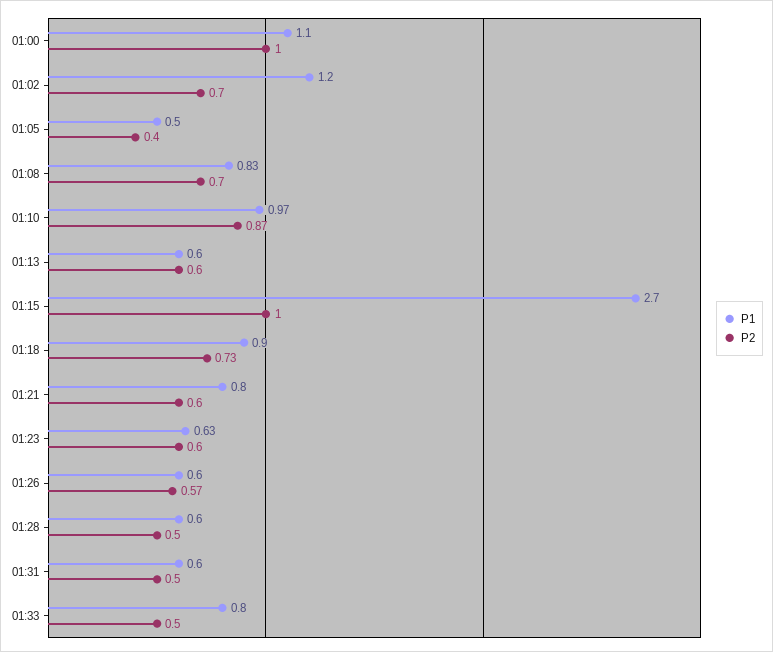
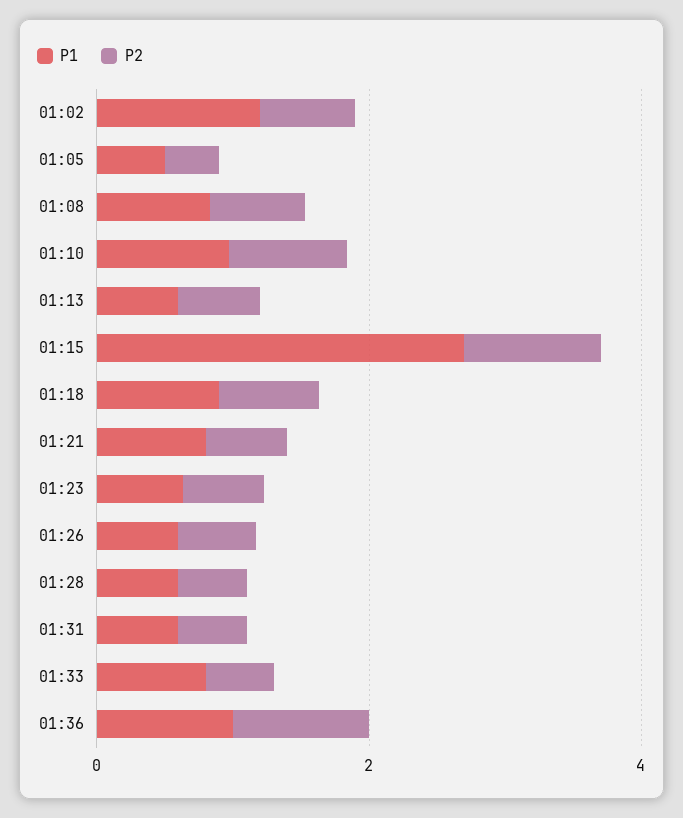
P1, 01:00: 1.1 -> none
P2, 01:00: 1 -> none
P1, 01:36: none -> 1
P2, 01:36: none -> 1

